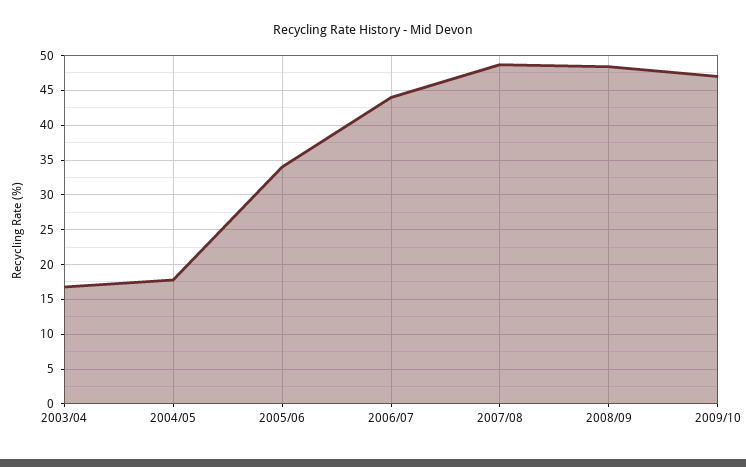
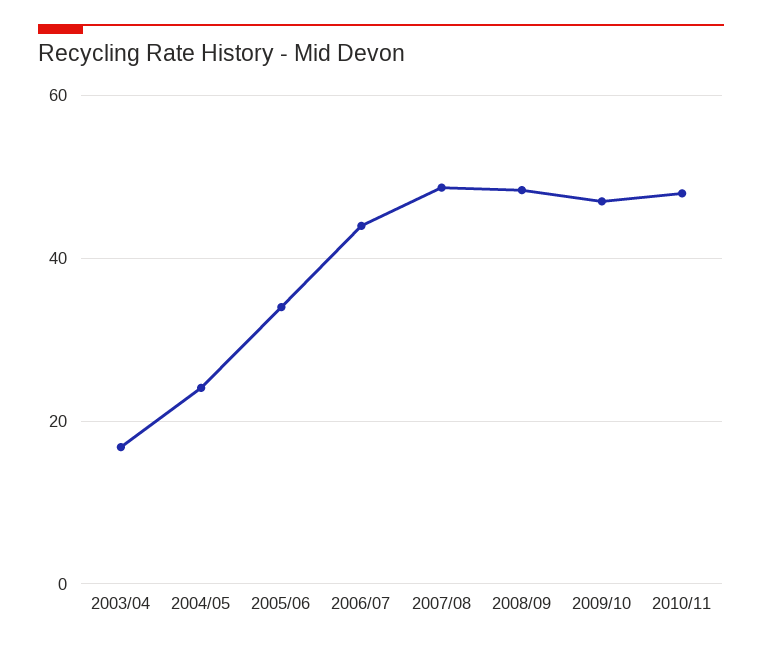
2004/05: 18 -> 24
2010/11: none -> 48

